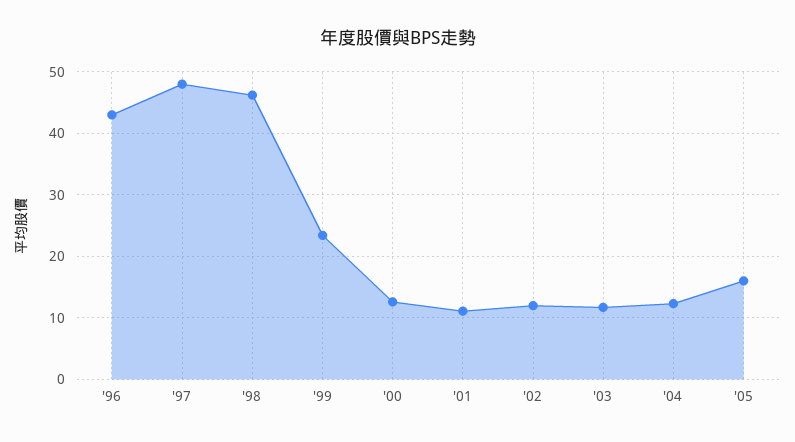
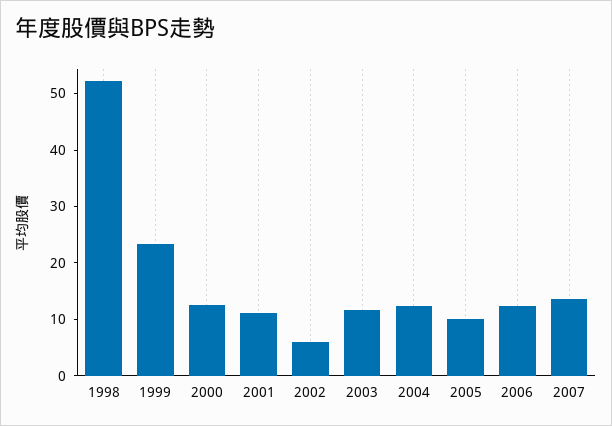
'96: 43 -> none
'97: 48 -> none
'98: 46 -> 52
'02: 12 -> 6
'05: 16 -> 10
2006: none -> 12
2007: none -> 14

